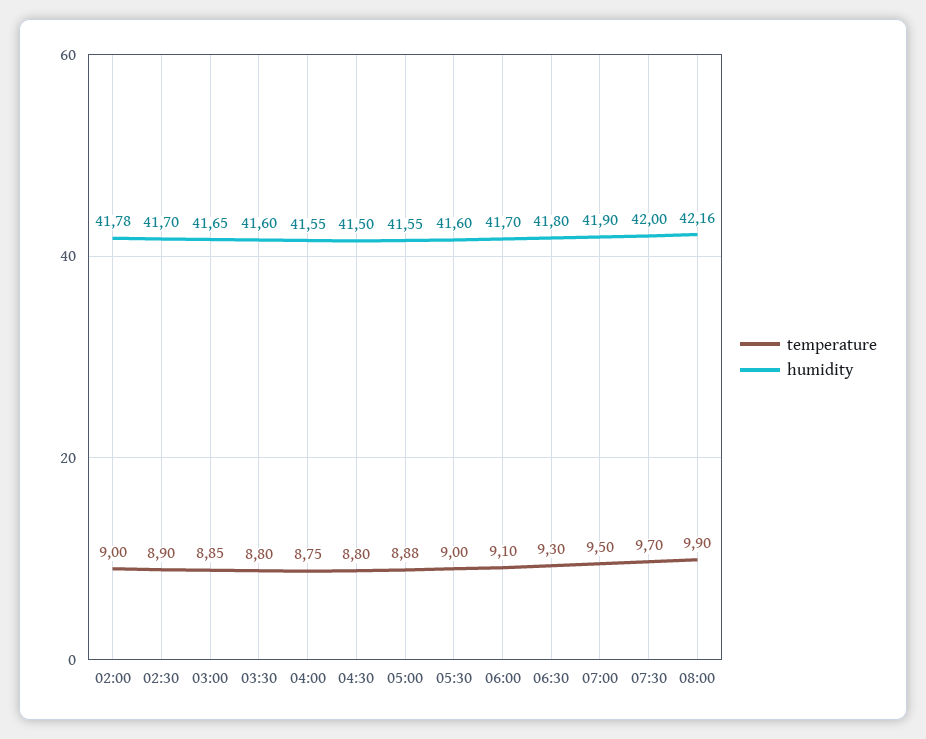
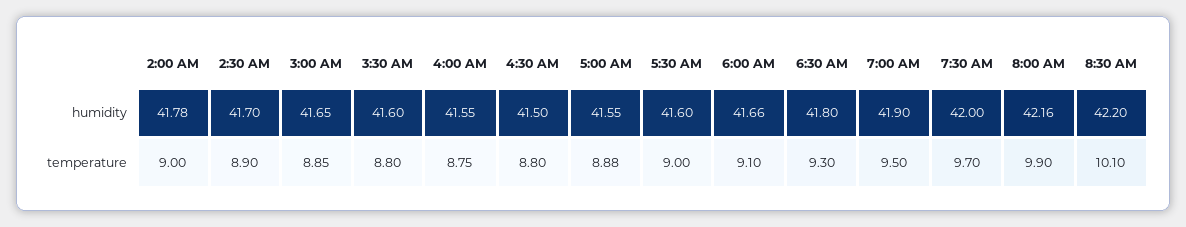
humidity, 06:00: 41.7 -> 41.66
humidity, 8:30 AM: none -> 42.2
temperature, 8:30 AM: none -> 10.1

